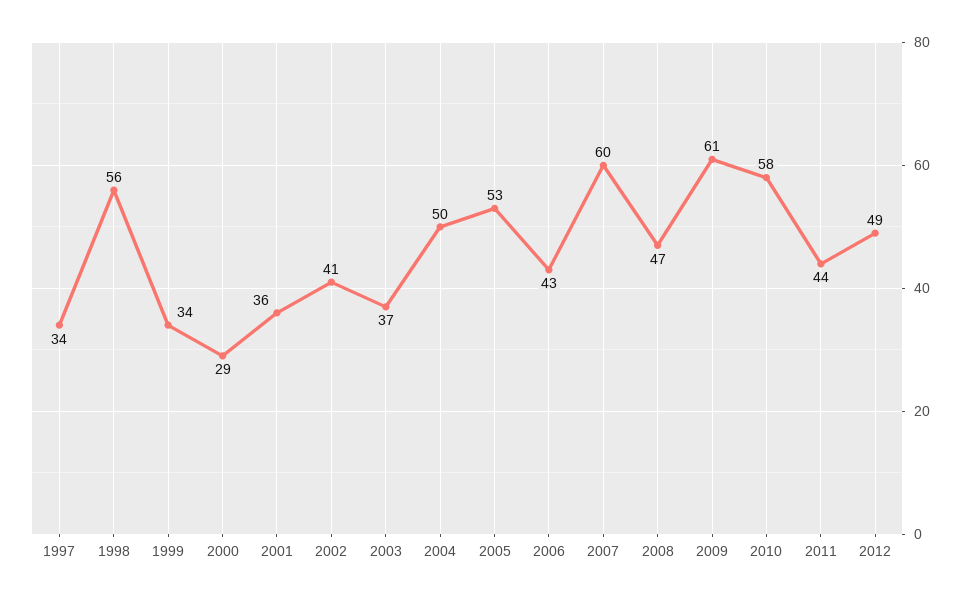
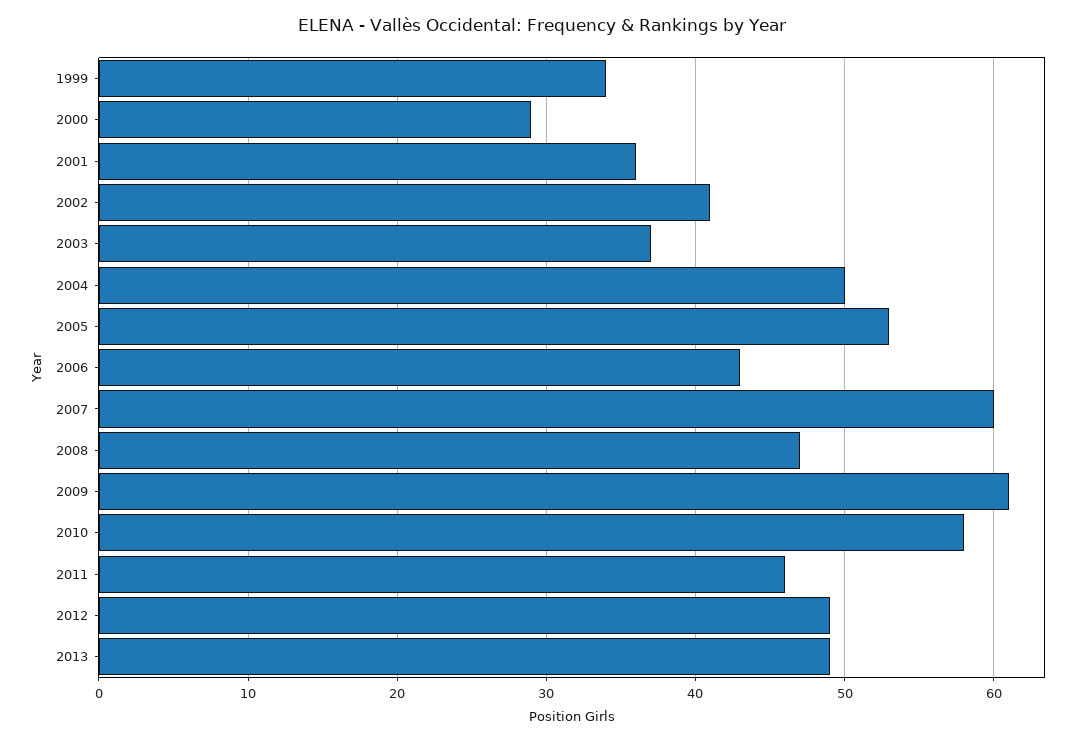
1997: 34 -> none
1998: 56 -> none
2011: 44 -> 46
2013: none -> 49

